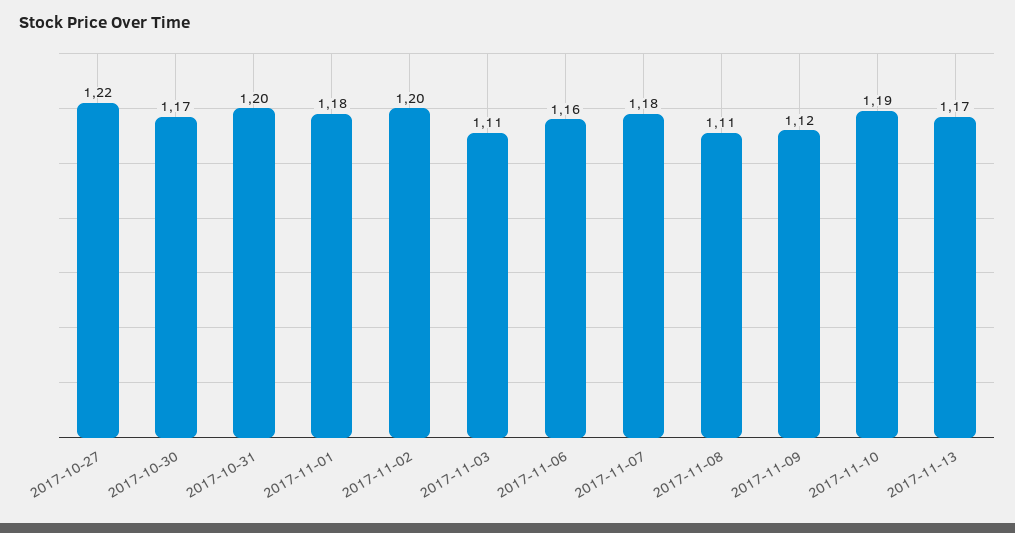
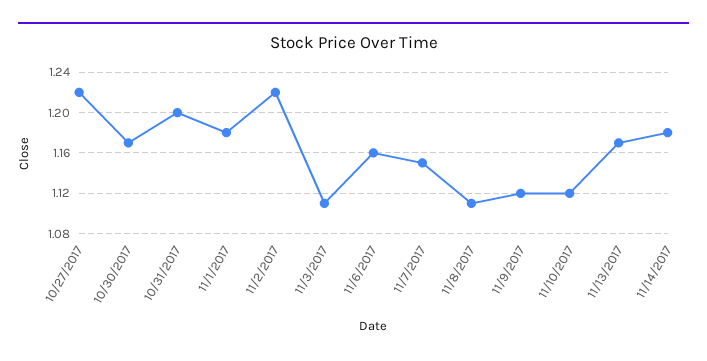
2017-11-02: 1.2 -> 1.22
2017-11-07: 1.18 -> 1.15
2017-11-10: 1.19 -> 1.12
11/14/2017: none -> 1.18

